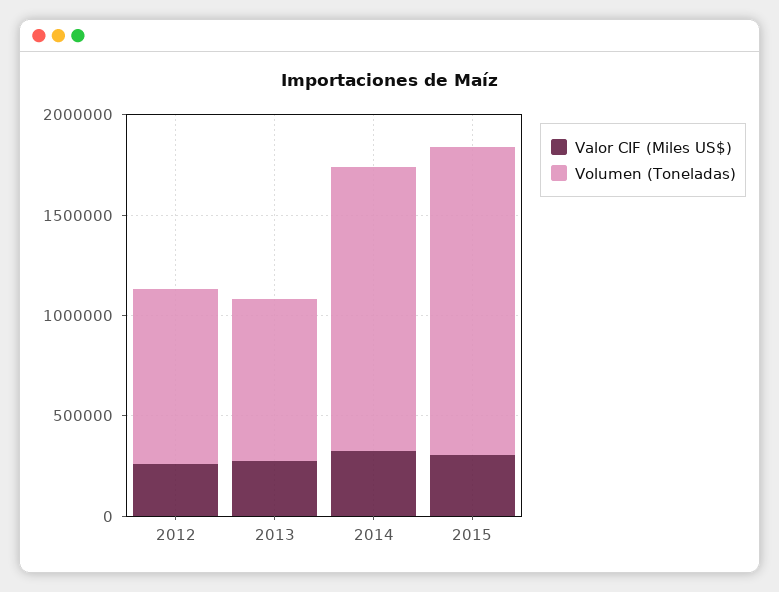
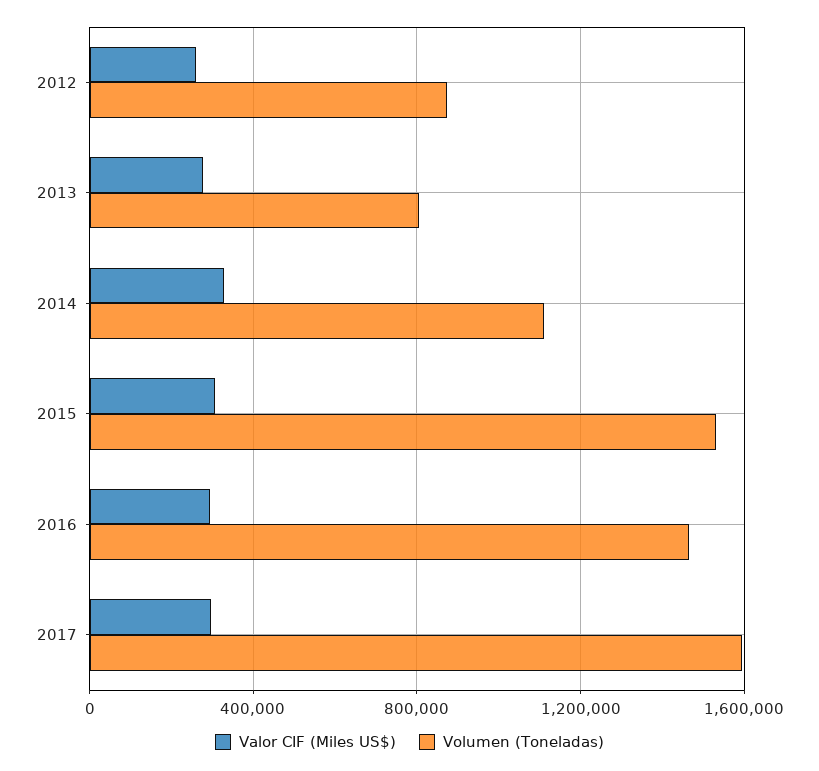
Volumen (Toneladas), 2014: 1400000 -> 1100000
Valor CIF (Miles US$), 2016: none -> 300000
Volumen (Toneladas), 2016: none -> 1450000
Valor CIF (Miles US$), 2017: none -> 300000
Volumen (Toneladas), 2017: none -> 1600000

